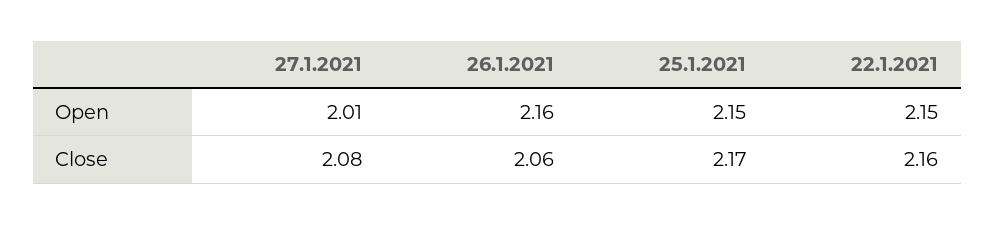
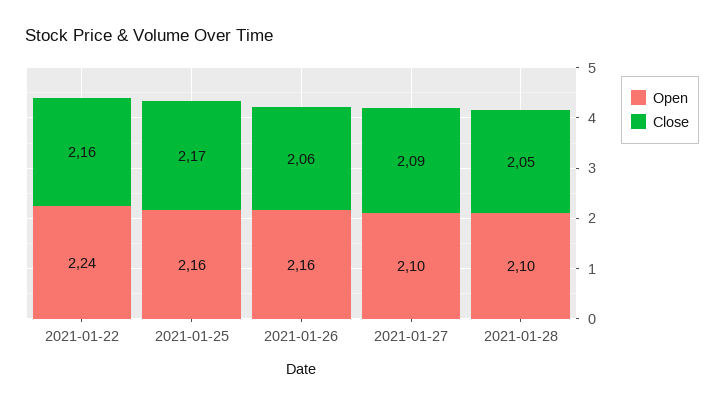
Open, 27.1.2021: 2.01 -> 2.1
Open, 25.1.2021: 2.15 -> 2.16
Open, 22.1.2021: 2.15 -> 2.24
Close, 27.1.2021: 2.08 -> 2.09
Open, 2021-01-28: none -> 2.1
Close, 2021-01-28: none -> 2.05

